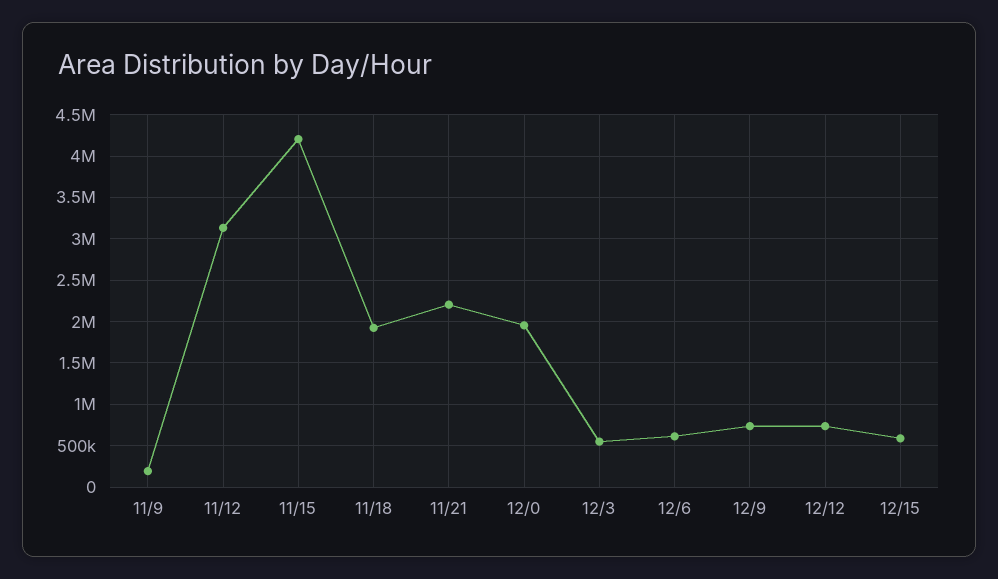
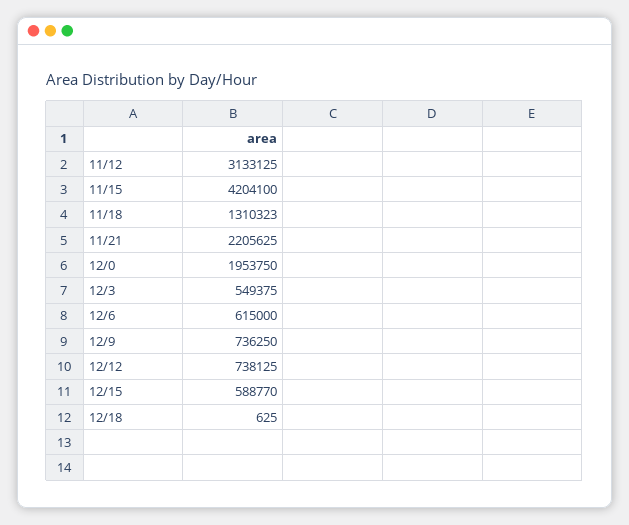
11/9: 200000 -> none
11/18: 1900000 -> 1310323
12/18: none -> 625

